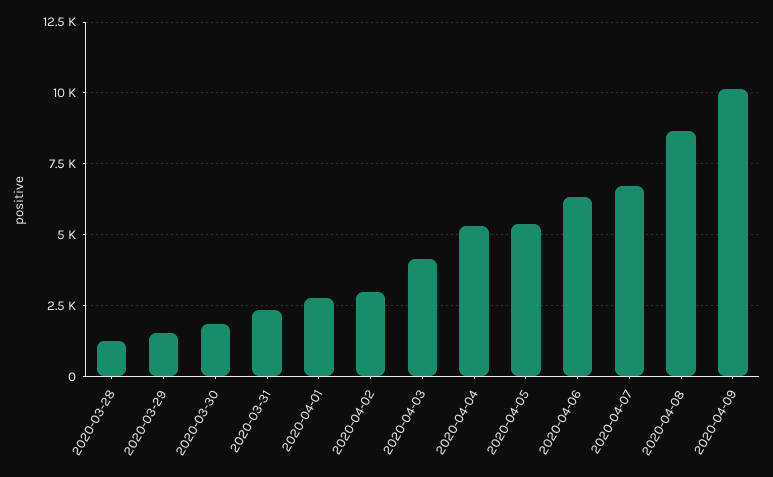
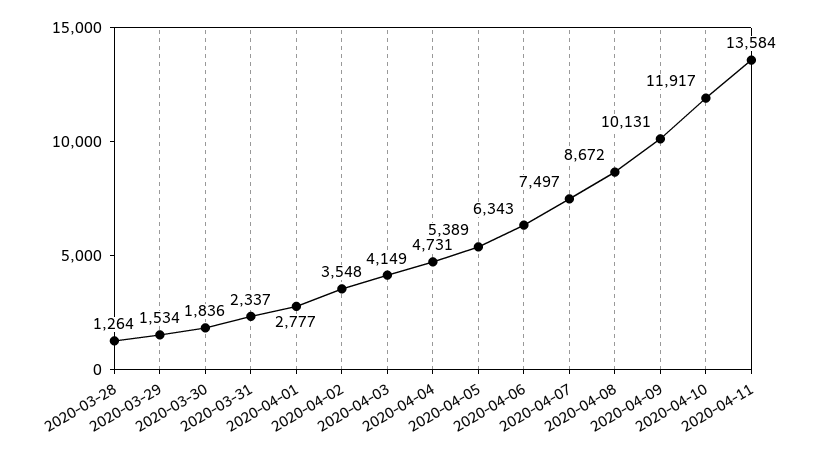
2020-04-02: 3000 -> 3548
2020-04-04: 5250 -> 4731
2020-04-07: 6750 -> 7497
2020-04-10: none -> 11917
2020-04-11: none -> 13584

